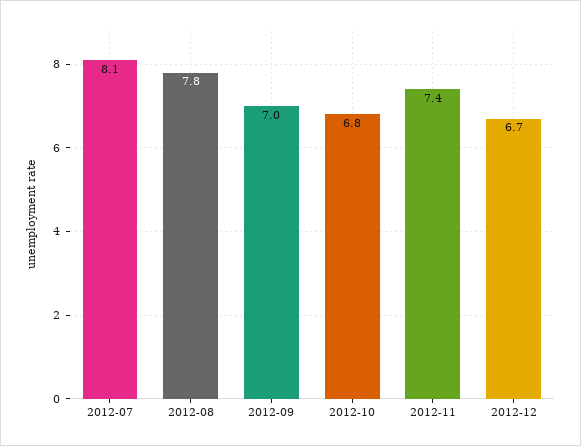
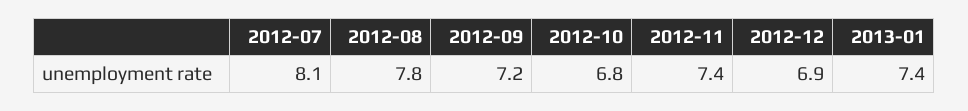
2012-09: 7 -> 7.2
2012-12: 6.7 -> 6.9
2013-01: none -> 7.4

